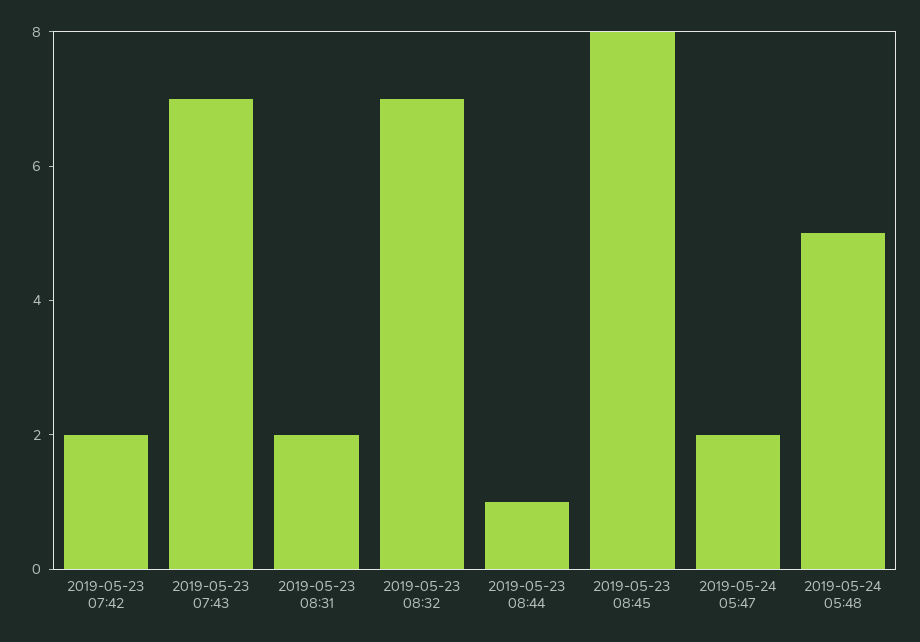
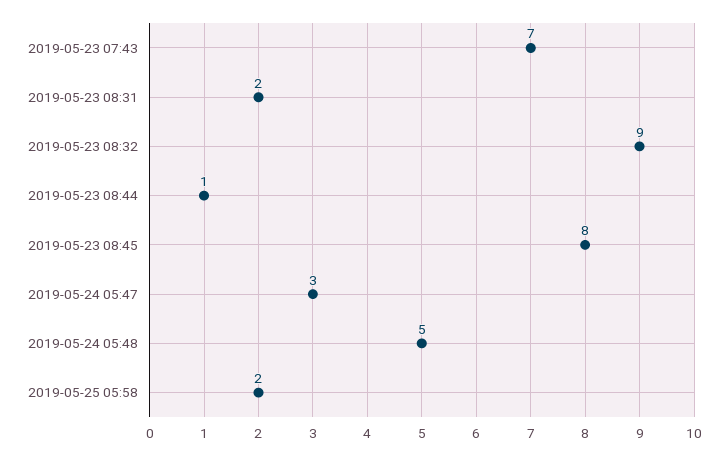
2019-05-23 07:42: 2 -> none
2019-05-23 08:32: 7 -> 9
2019-05-24 05:47: 2 -> 3
2019-05-25 05:58: none -> 2

